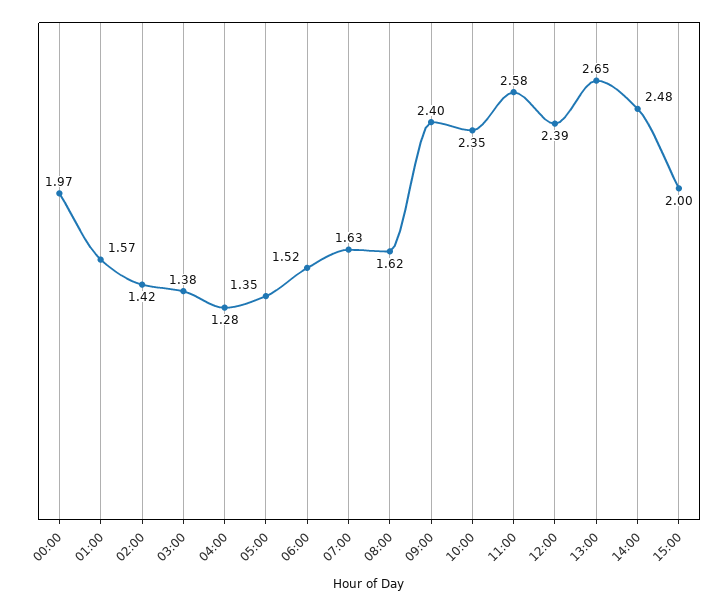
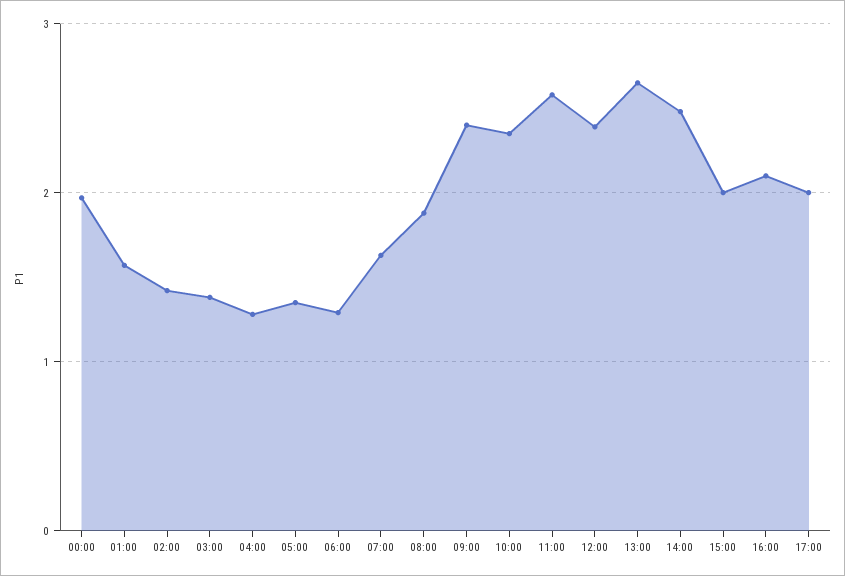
06:00: 1.52 -> 1.3
08:00: 1.62 -> 1.9
16:00: none -> 2.1
17:00: none -> 2

